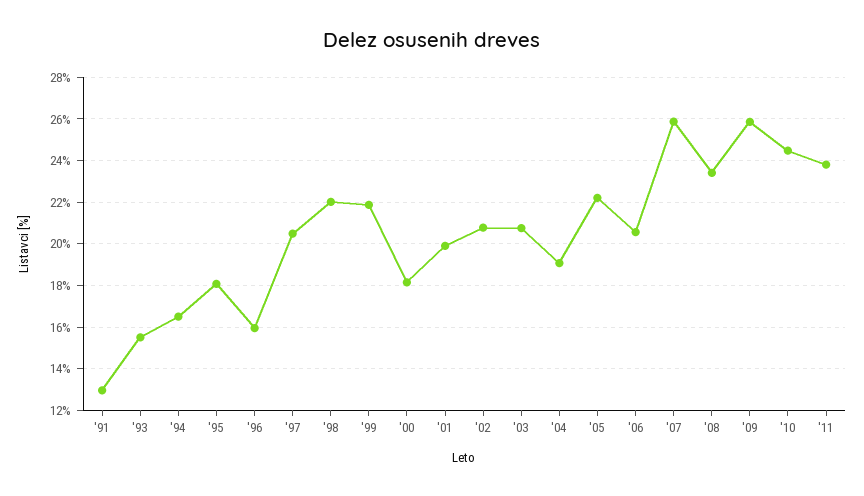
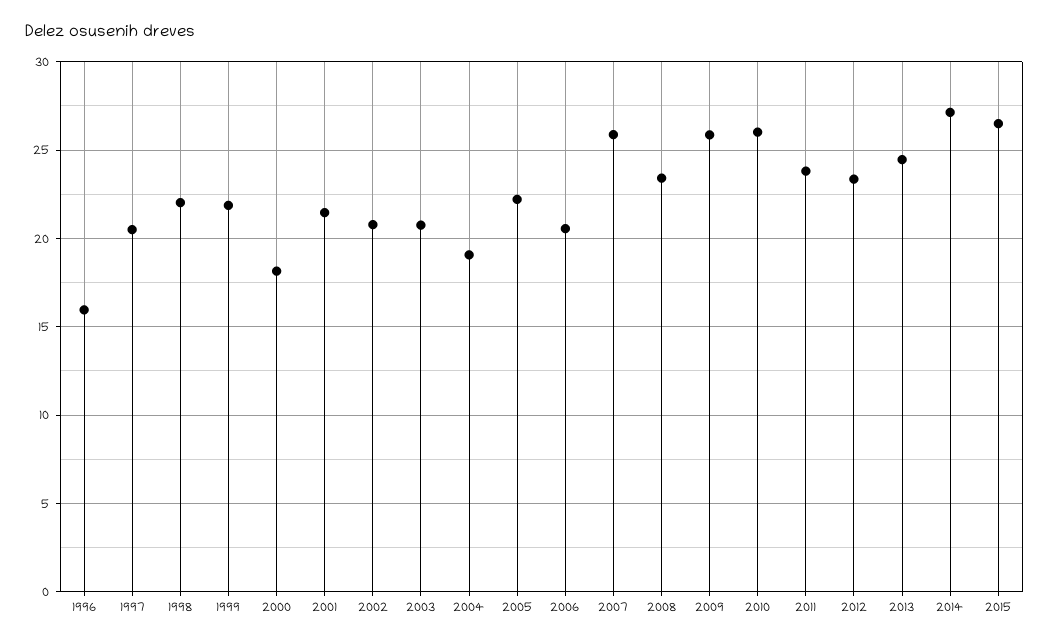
'91: 13 -> none
'93: 15.5 -> none
'94: 16.5 -> none
'95: 18 -> none
'01: 20 -> 21.5
'10: 24.5 -> 26
2012: none -> 23.5
2013: none -> 24.5
2014: none -> 27
2015: none -> 26.5

